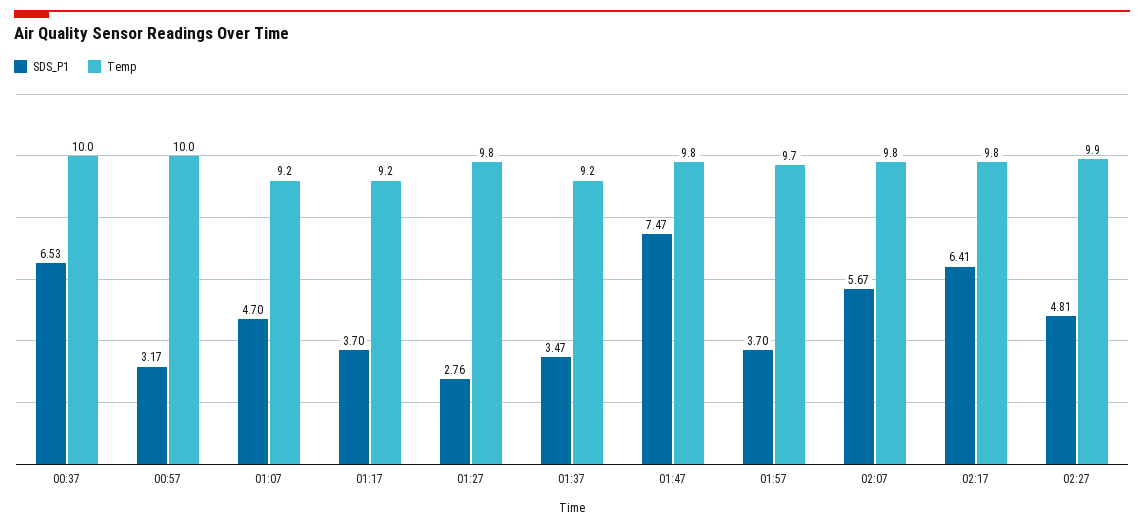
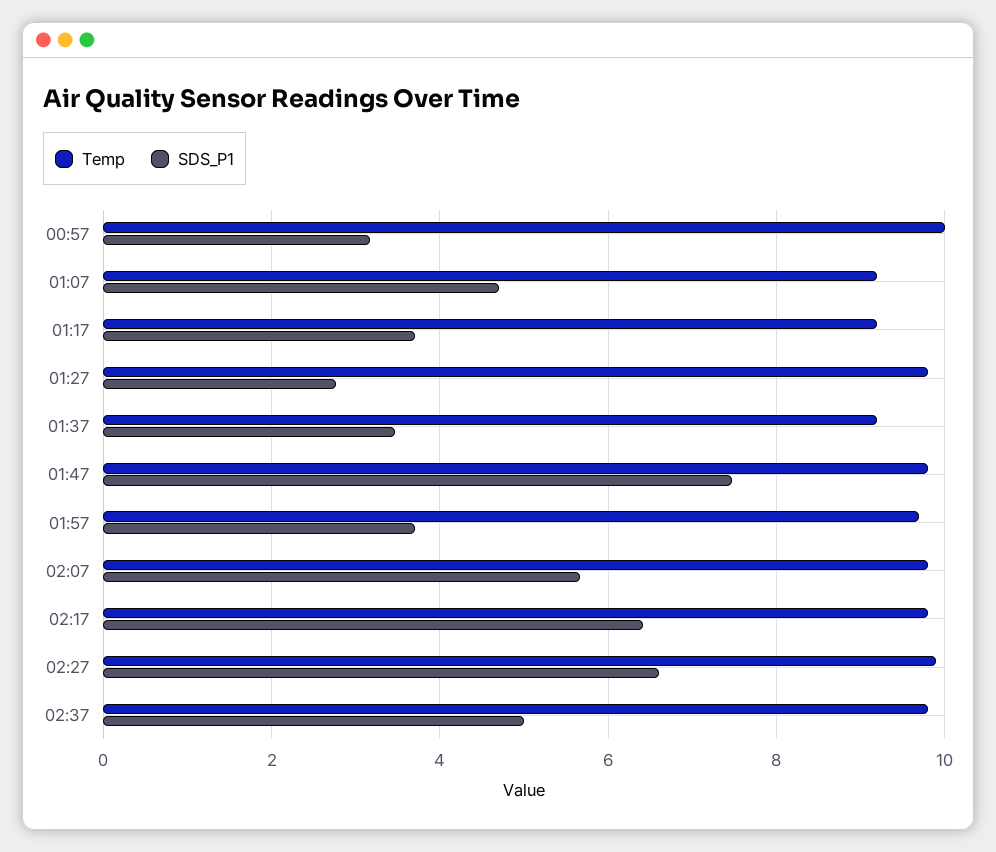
SDS_P1, 00:37: 6.53 -> none
Temp, 00:37: 10 -> none
SDS_P1, 02:27: 4.81 -> 6.6
Temp, 02:37: none -> 9.8
SDS_P1, 02:37: none -> 5

